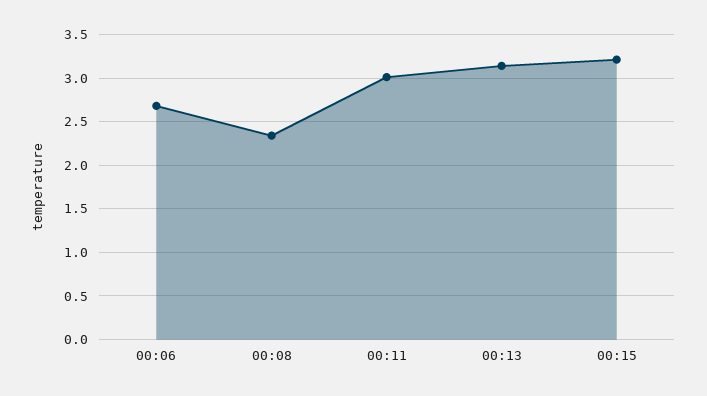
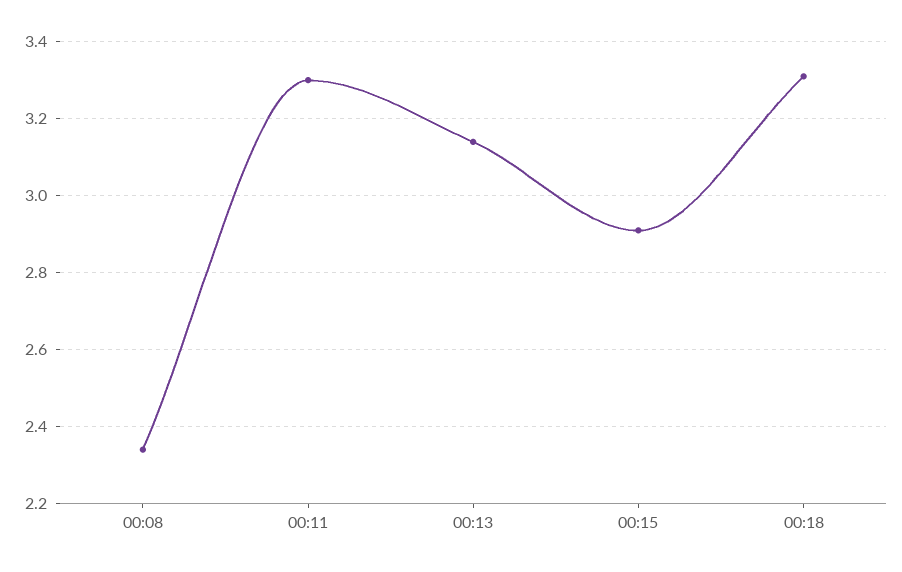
00:06: 2.7 -> none
00:11: 3 -> 3.3
00:15: 3.2 -> 2.9
00:18: none -> 3.3

